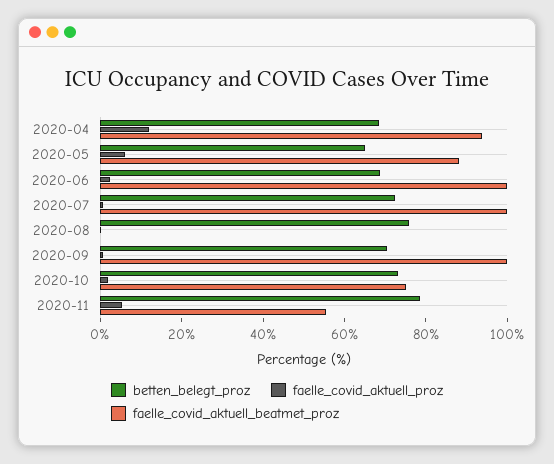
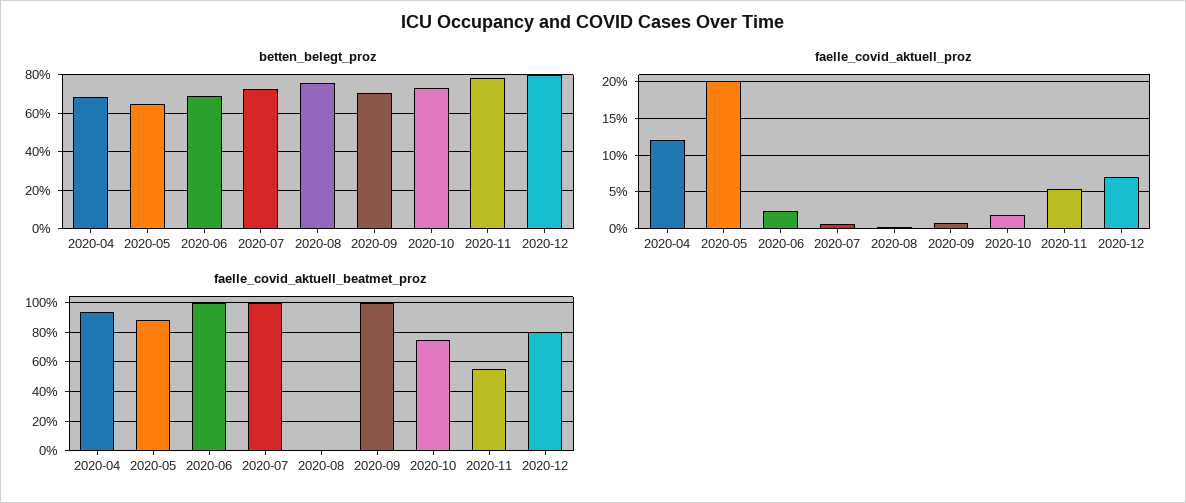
faelle_covid_aktuell_proz, 2020-05: 5 -> 20
betten_belegt_proz, 2020-12: none -> 80
faelle_covid_aktuell_proz, 2020-12: none -> 7
faelle_covid_aktuell_beatmet_proz, 2020-12: none -> 80

